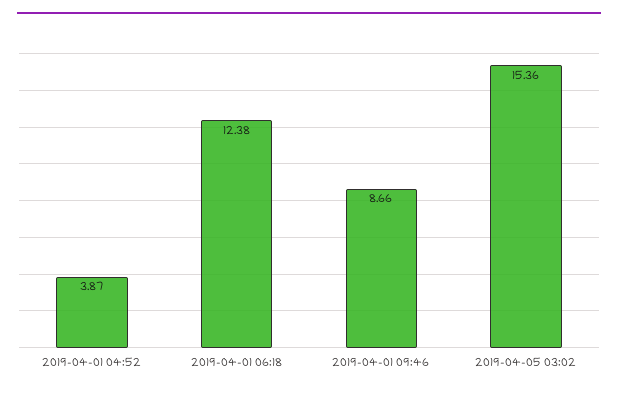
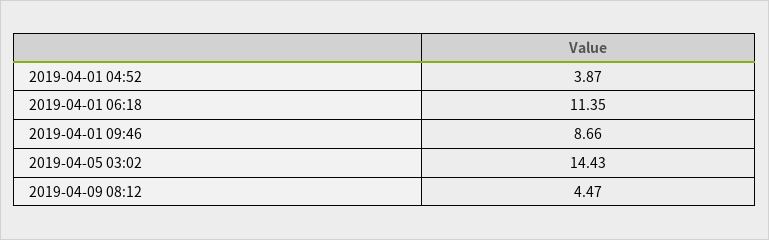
2019-04-01 06:18: 12.38 -> 11.35
2019-04-05 03:02: 15.36 -> 14.43
2019-04-09 08:12: none -> 4.47

